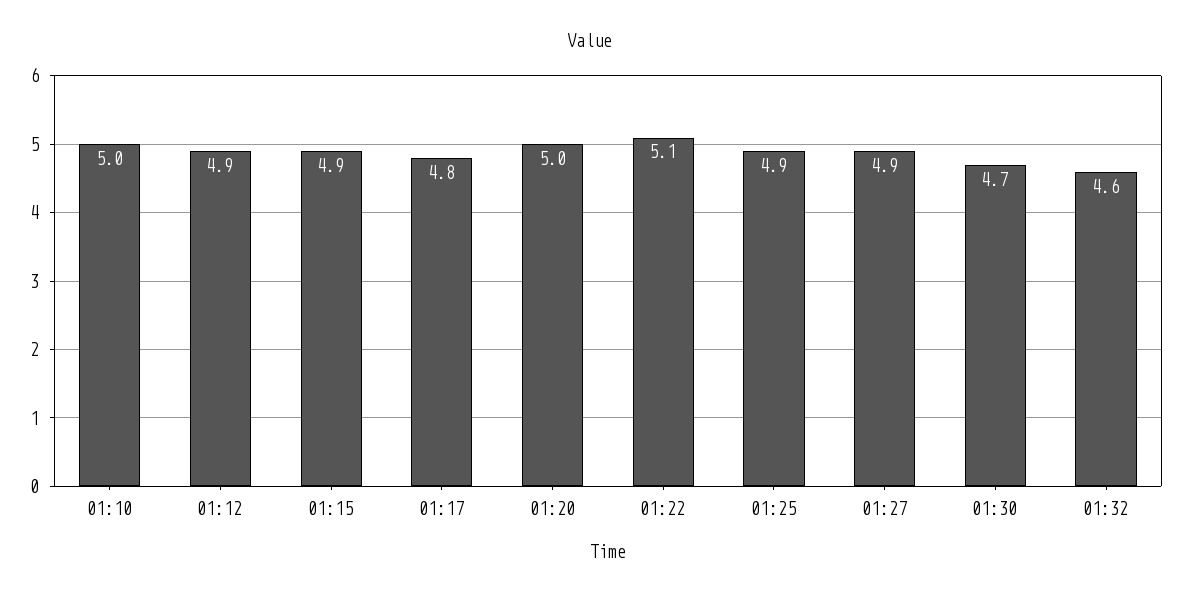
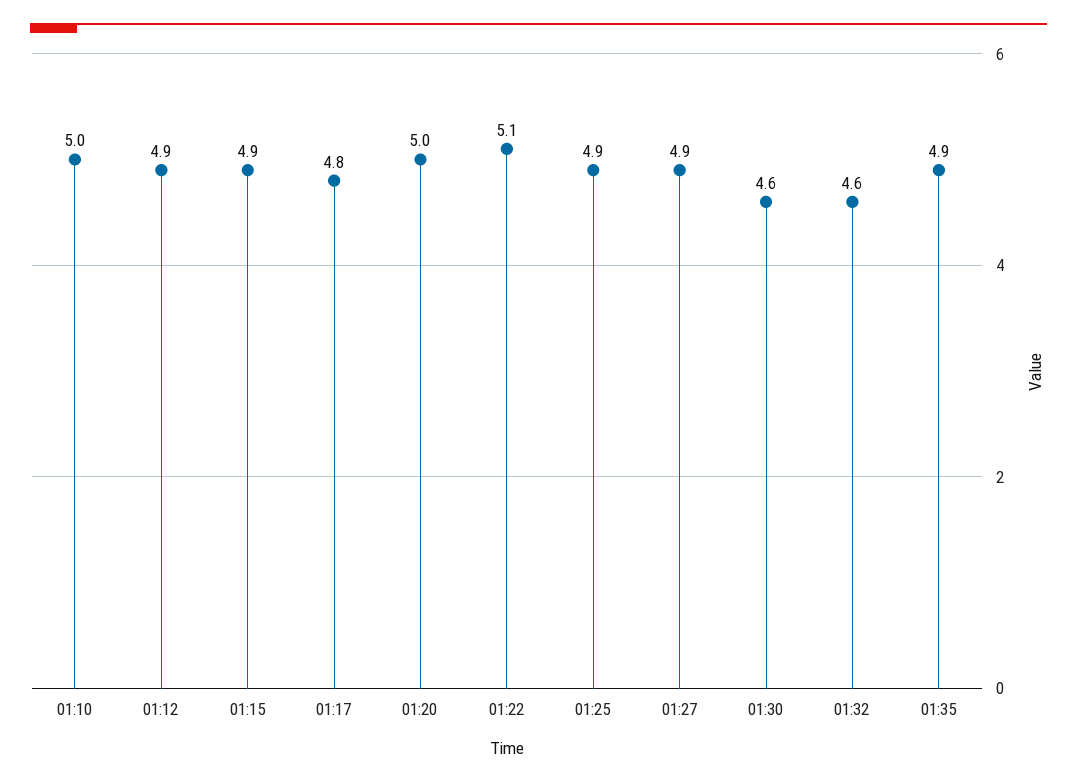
01:30: 4.7 -> 4.6
01:35: none -> 4.9

